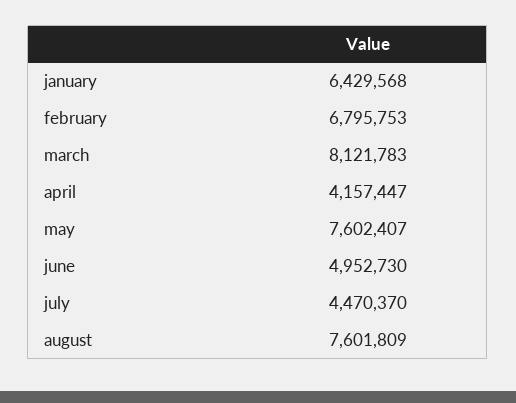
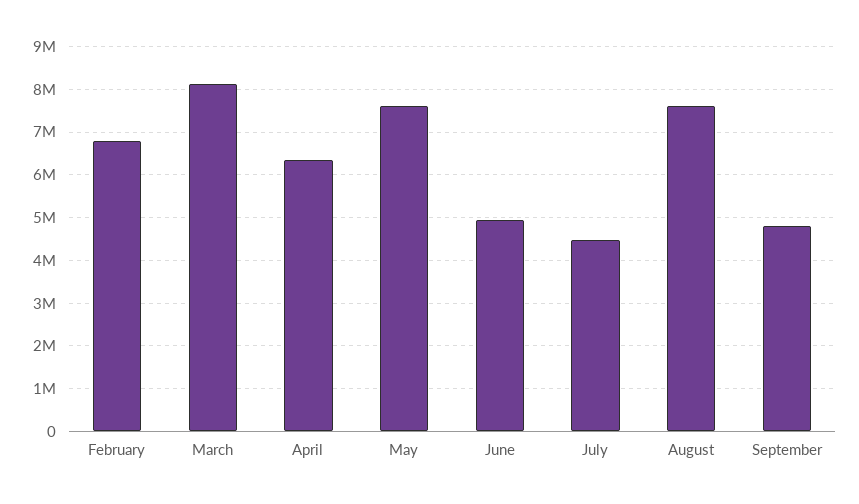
january: 6429568 -> none
april: 4157447 -> 6400000
September: none -> 4800000

